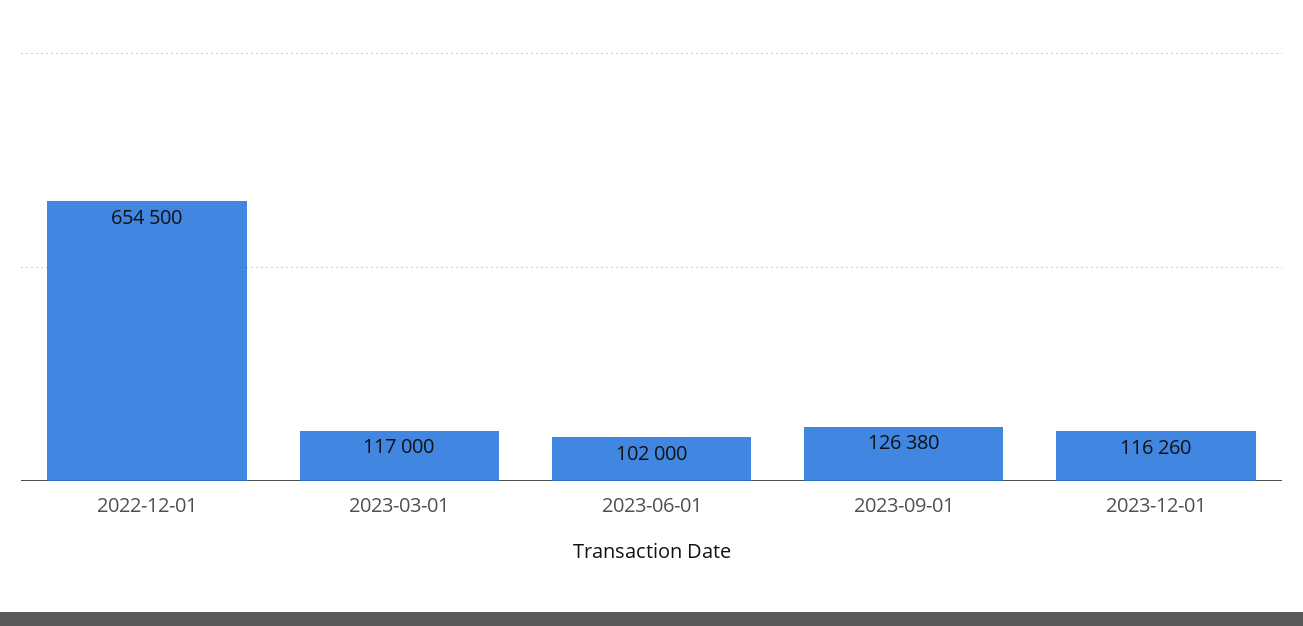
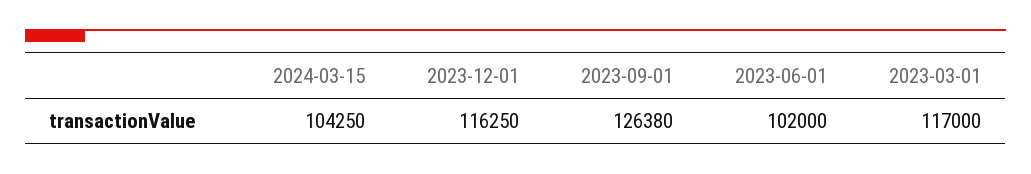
2022-12-01: 654500 -> none
2023-12-01: 116260 -> 116250
2024-03-15: none -> 104250

